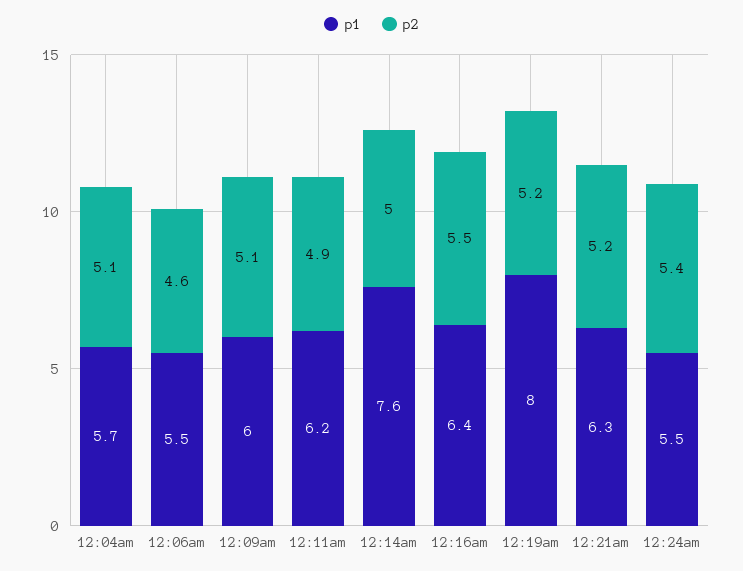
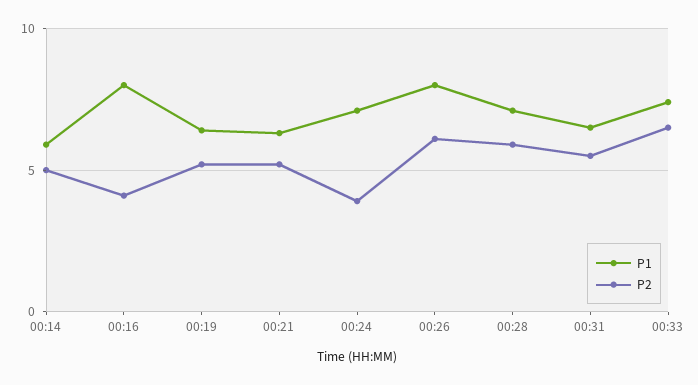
p1, 12:04am: 5.7 -> none
p2, 12:04am: 5.1 -> none
p1, 12:06am: 5.5 -> none
p2, 12:06am: 4.6 -> none
p1, 12:09am: 6 -> none
p2, 12:09am: 5.1 -> none
p1, 12:11am: 6.2 -> none
p2, 12:11am: 4.9 -> none
p1, 12:14am: 7.6 -> 6
p1, 12:16am: 6.4 -> 8
p2, 12:16am: 5.5 -> 4
p1, 12:19am: 8 -> 6.5
p1, 12:24am: 5.5 -> 7
p2, 12:24am: 5.4 -> 4
p1, 00:26: none -> 8
p2, 00:26: none -> 6
p1, 00:28: none -> 7
p2, 00:28: none -> 6
p1, 00:31: none -> 6.5
p2, 00:31: none -> 5.5
p1, 00:33: none -> 7.5
p2, 00:33: none -> 6.5

